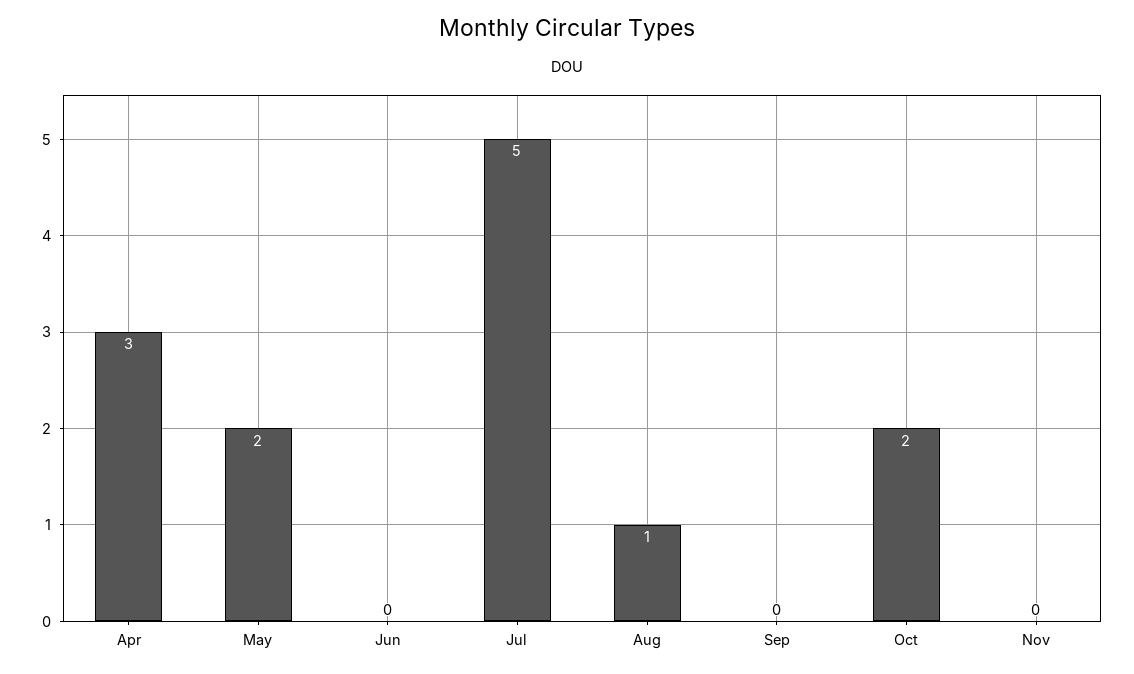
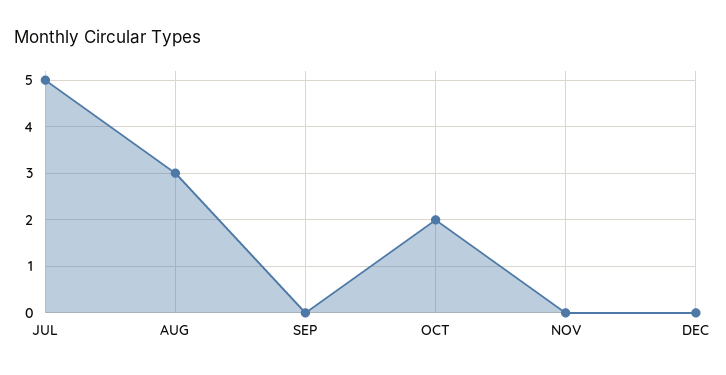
Apr: 3 -> none
May: 2 -> none
Jun: 0 -> none
Aug: 1 -> 3
DEC: none -> 0

